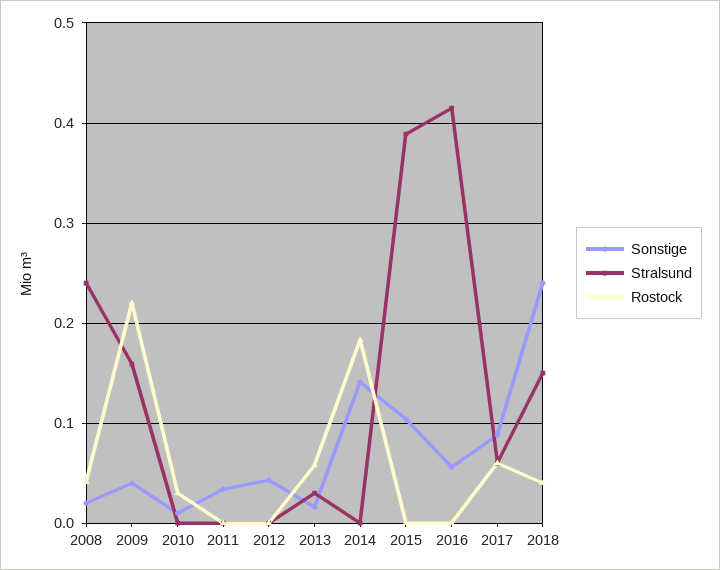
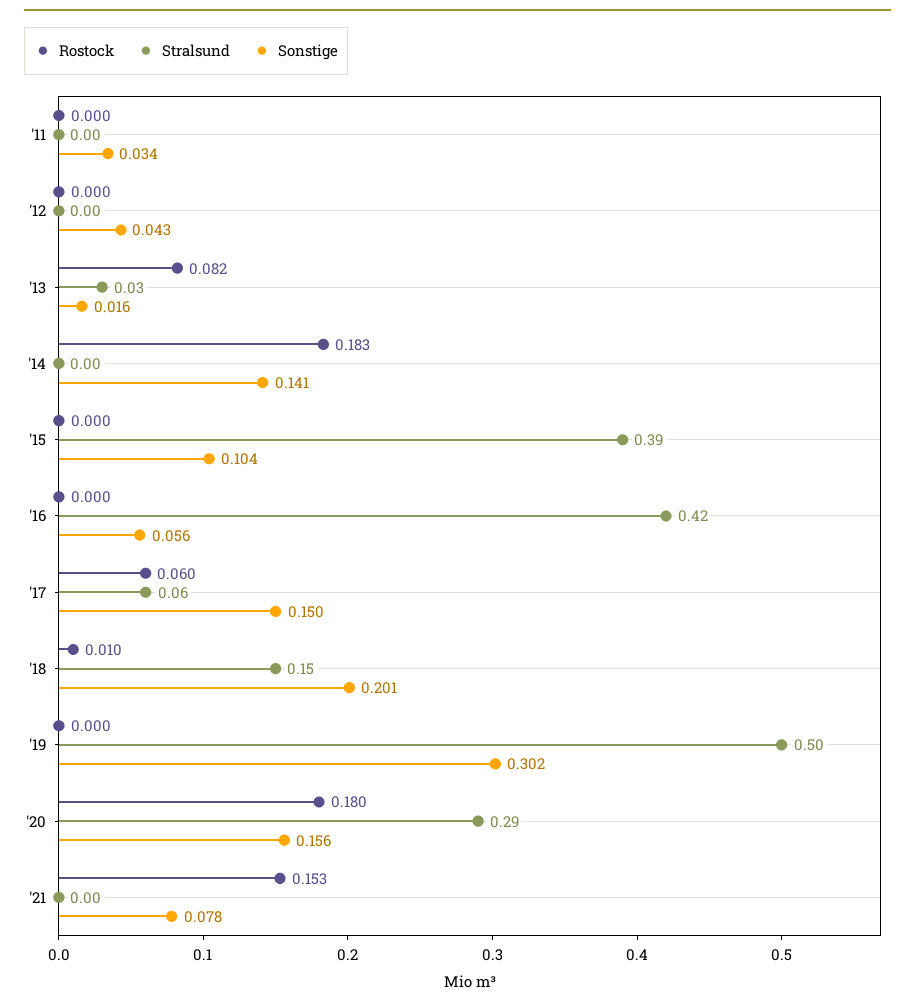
Sonstige, 2008: 0.02 -> none
Stralsund, 2008: 0.24 -> none
Rostock, 2008: 0.04 -> none
Sonstige, 2009: 0.04 -> none
Stralsund, 2009: 0.16 -> none
Rostock, 2009: 0.22 -> none
Sonstige, 2010: 0.01 -> none
Stralsund, 2010: 0 -> none
Rostock, 2010: 0.03 -> none
Rostock, 2013: 0.06 -> 0.082
Sonstige, 2017: 0.09 -> 0.15
Sonstige, 2018: 0.24 -> 0.201
Rostock, 2018: 0.04 -> 0.01
Rostock, '19: none -> 0
Stralsund, '19: none -> 0.5
Sonstige, '19: none -> 0.302
Rostock, '20: none -> 0.18
Stralsund, '20: none -> 0.29
Sonstige, '20: none -> 0.156
Rostock, '21: none -> 0.153
Stralsund, '21: none -> 0
Sonstige, '21: none -> 0.078

